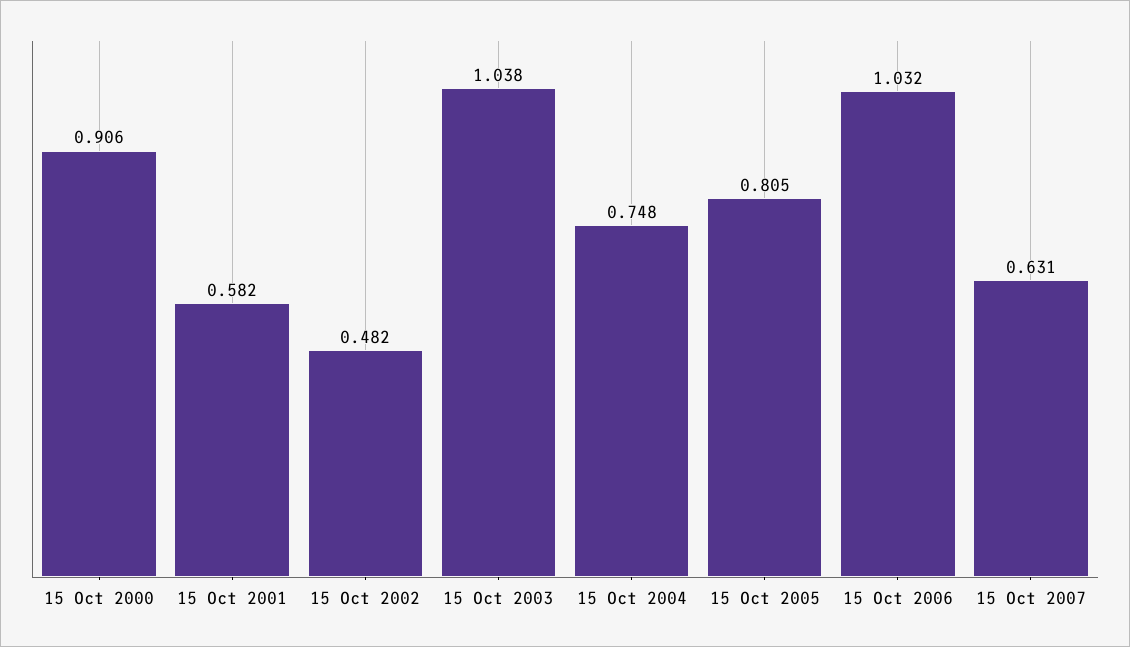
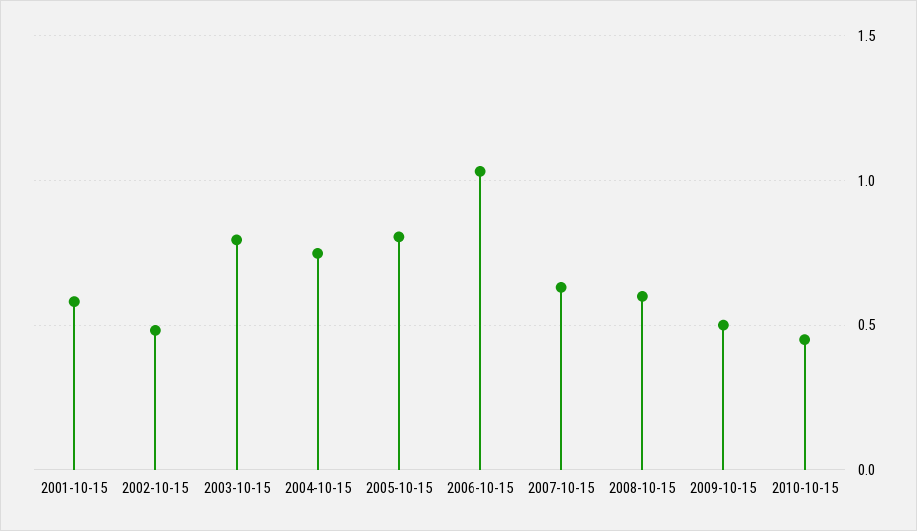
15 Oct 2000: 0.906 -> none
15 Oct 2003: 1.038 -> 0.8
2008-10-15: none -> 0.6
2009-10-15: none -> 0.5
2010-10-15: none -> 0.45

